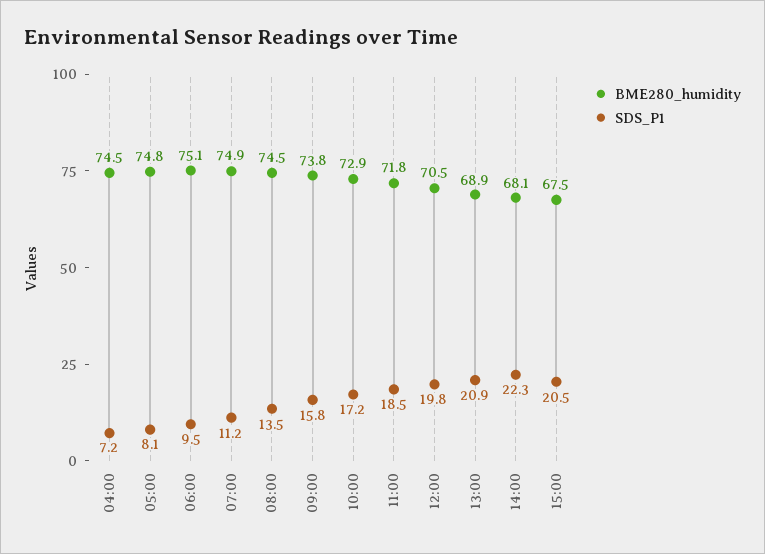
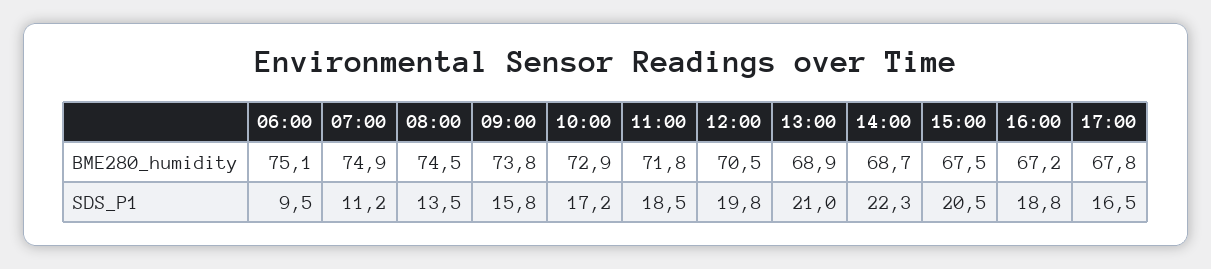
BME280_humidity, 04:00: 74.5 -> none
SDS_P1, 04:00: 7.2 -> none
BME280_humidity, 05:00: 74.8 -> none
SDS_P1, 05:00: 8.1 -> none
SDS_P1, 13:00: 20.9 -> 21
BME280_humidity, 14:00: 68.1 -> 68.7
BME280_humidity, 16:00: none -> 67.2
BME280_humidity, 17:00: none -> 67.8
SDS_P1, 16:00: none -> 18.8
SDS_P1, 17:00: none -> 16.5

